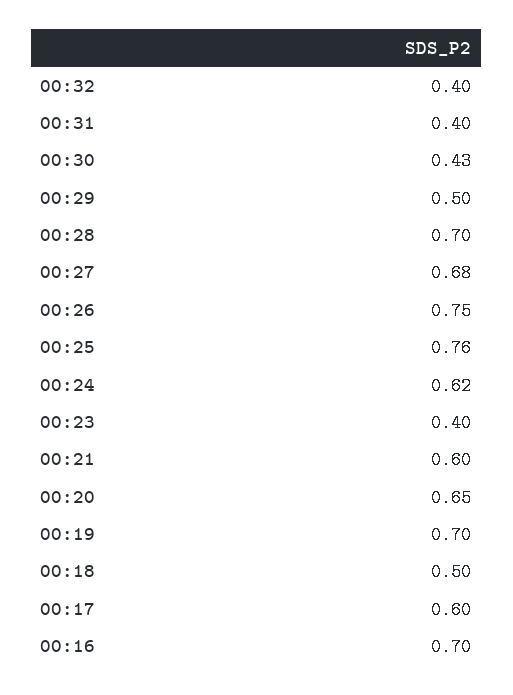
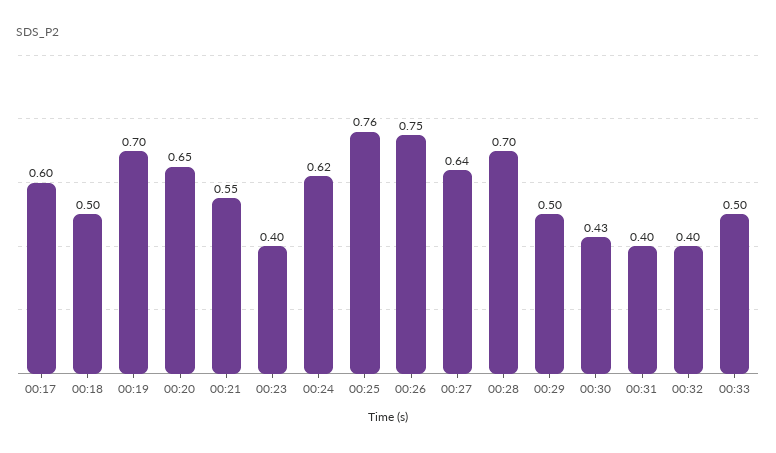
00:27: 0.68 -> 0.64
00:21: 0.6 -> 0.55
00:16: 0.7 -> none
00:33: none -> 0.5

